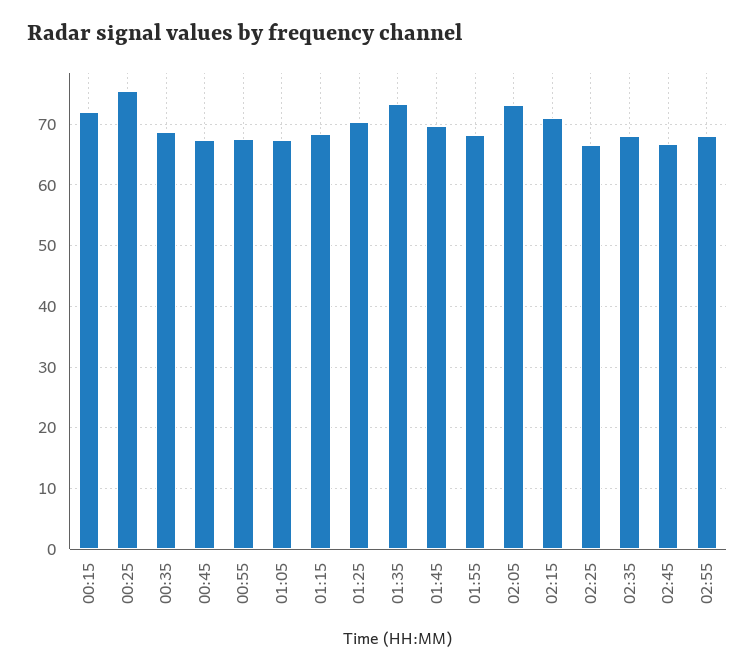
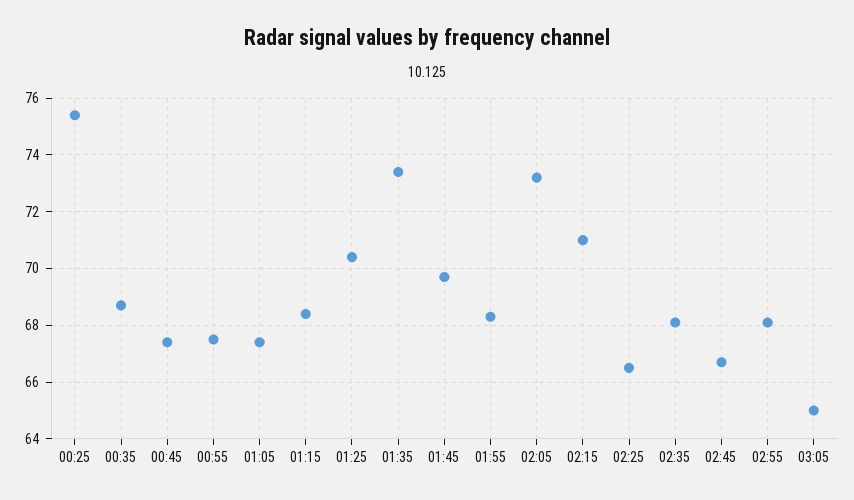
00:15: 72 -> none
03:05: none -> 65

